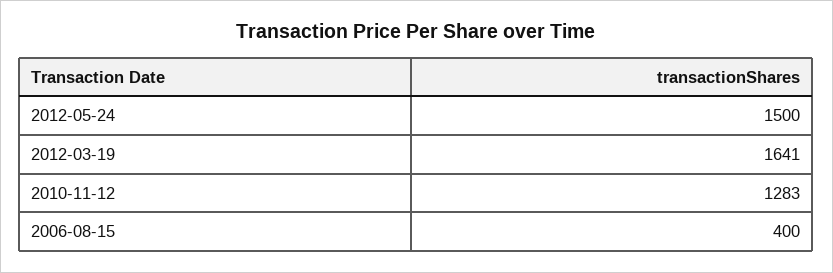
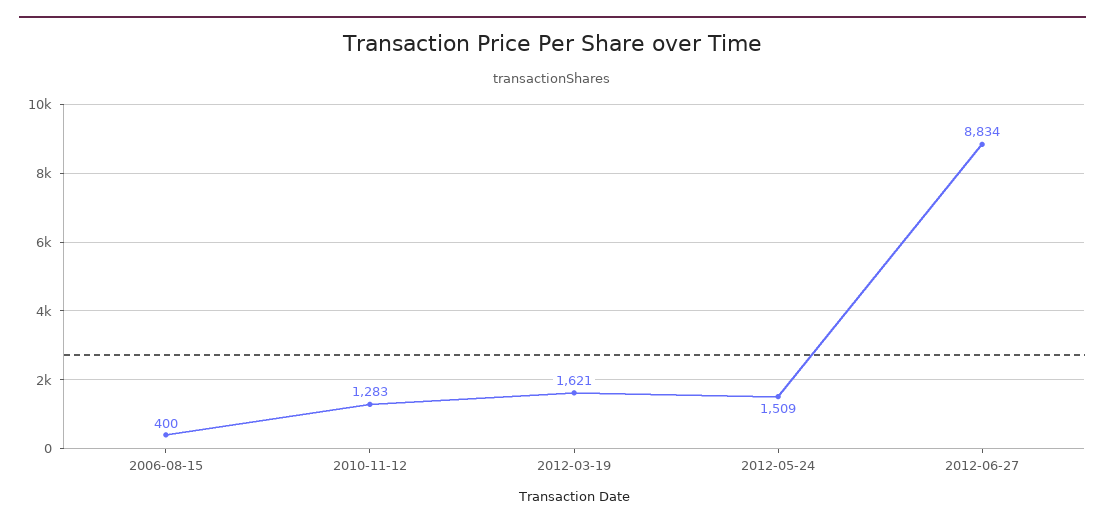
2012-05-24: 1500 -> 1509
2012-03-19: 1641 -> 1621
2012-06-27: none -> 8834

